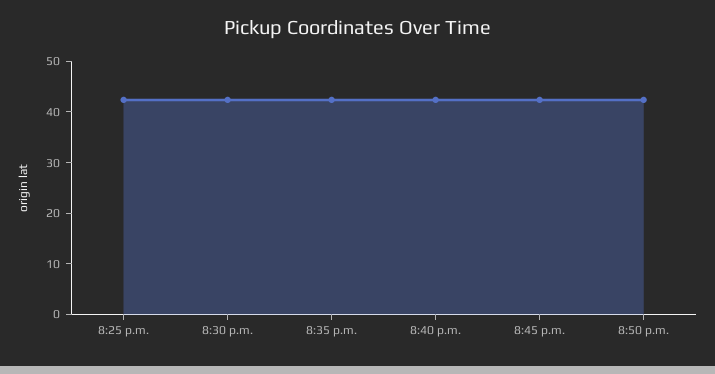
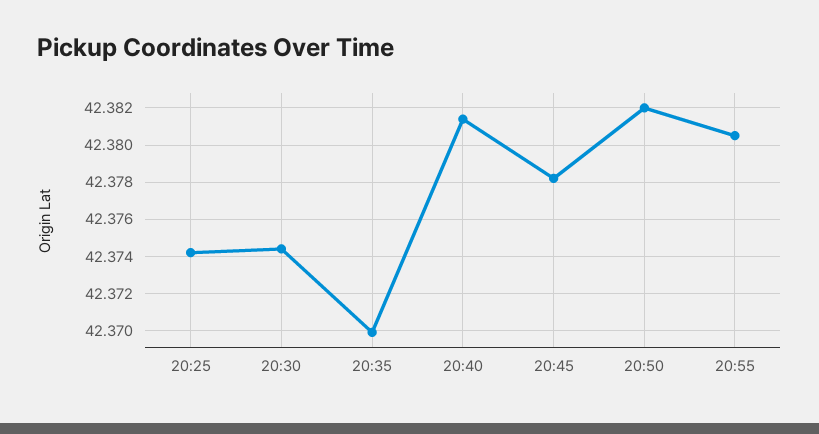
20:55: none -> 42.3805

